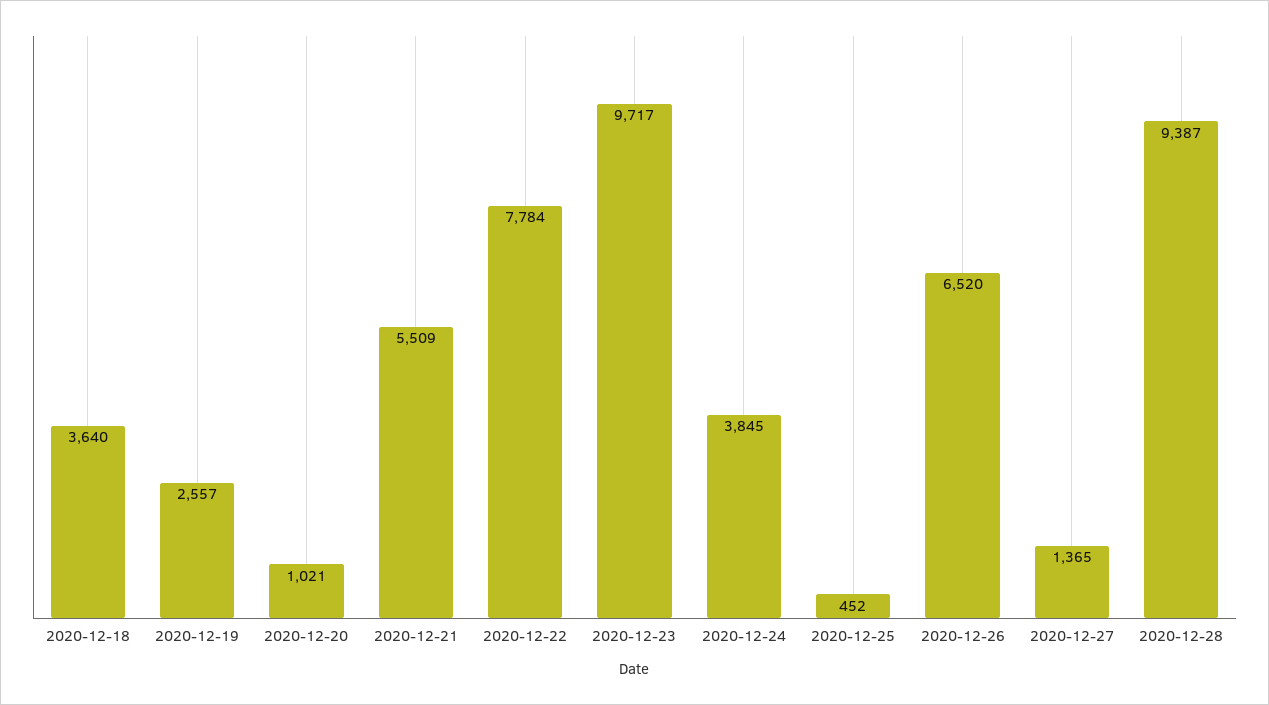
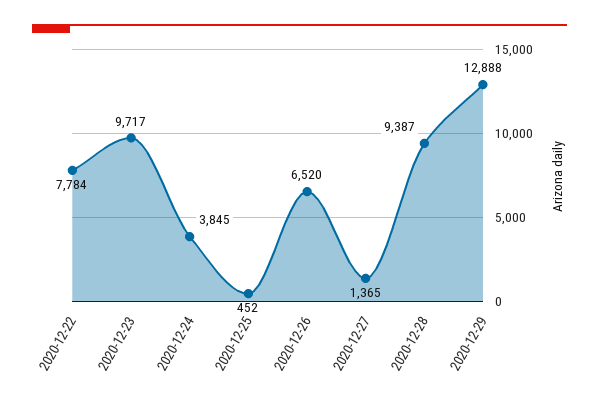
2020-12-18: 3640 -> none
2020-12-19: 2557 -> none
2020-12-20: 1021 -> none
2020-12-21: 5509 -> none
2020-12-29: none -> 12888

